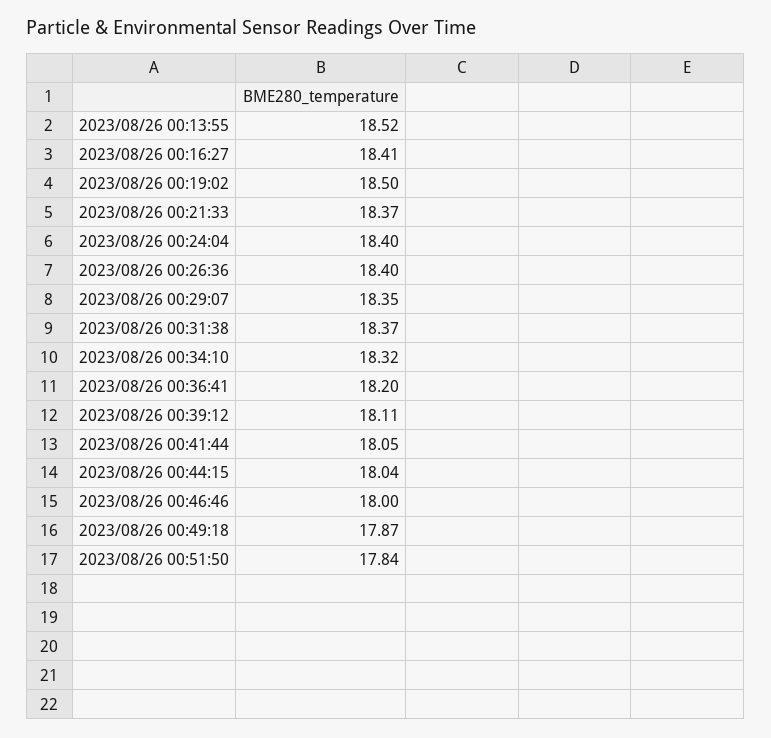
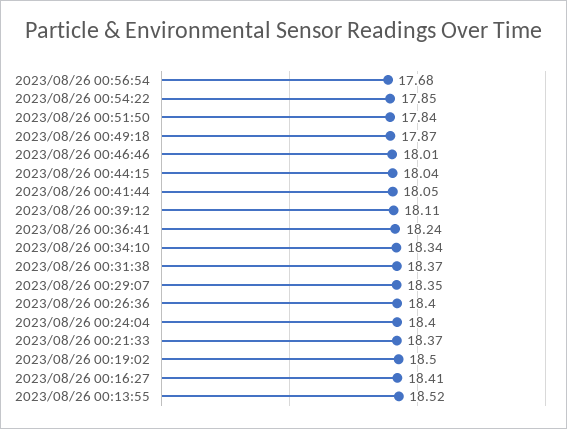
2023/08/26 00:34:10: 18.32 -> 18.34
2023/08/26 00:36:41: 18.2 -> 18.24
2023/08/26 00:46:46: 18 -> 18.01
2023/08/26 00:56:54: none -> 17.68
2023/08/26 00:54:22: none -> 17.85

